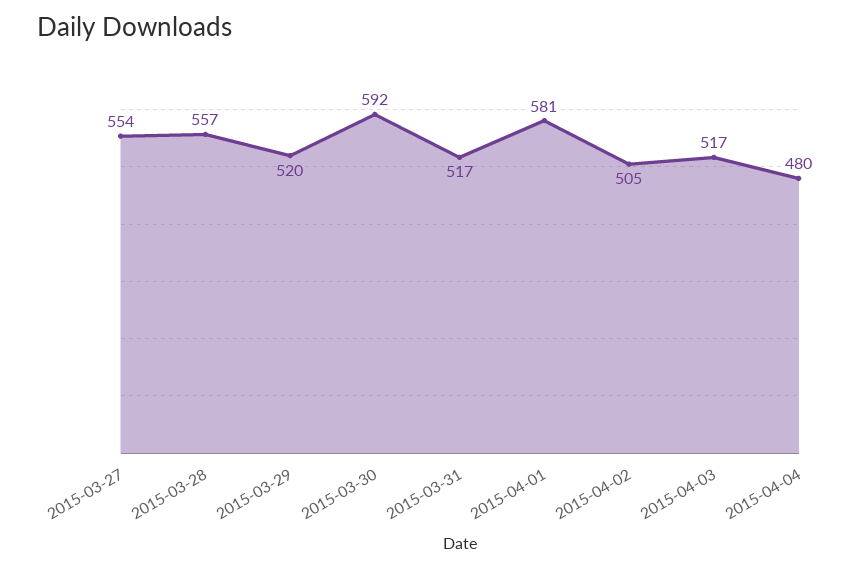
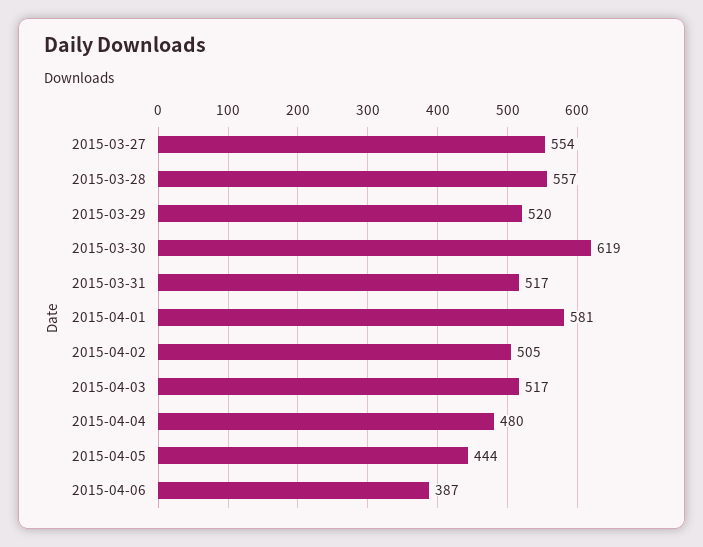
2015-03-30: 592 -> 619
2015-04-05: none -> 444
2015-04-06: none -> 387

